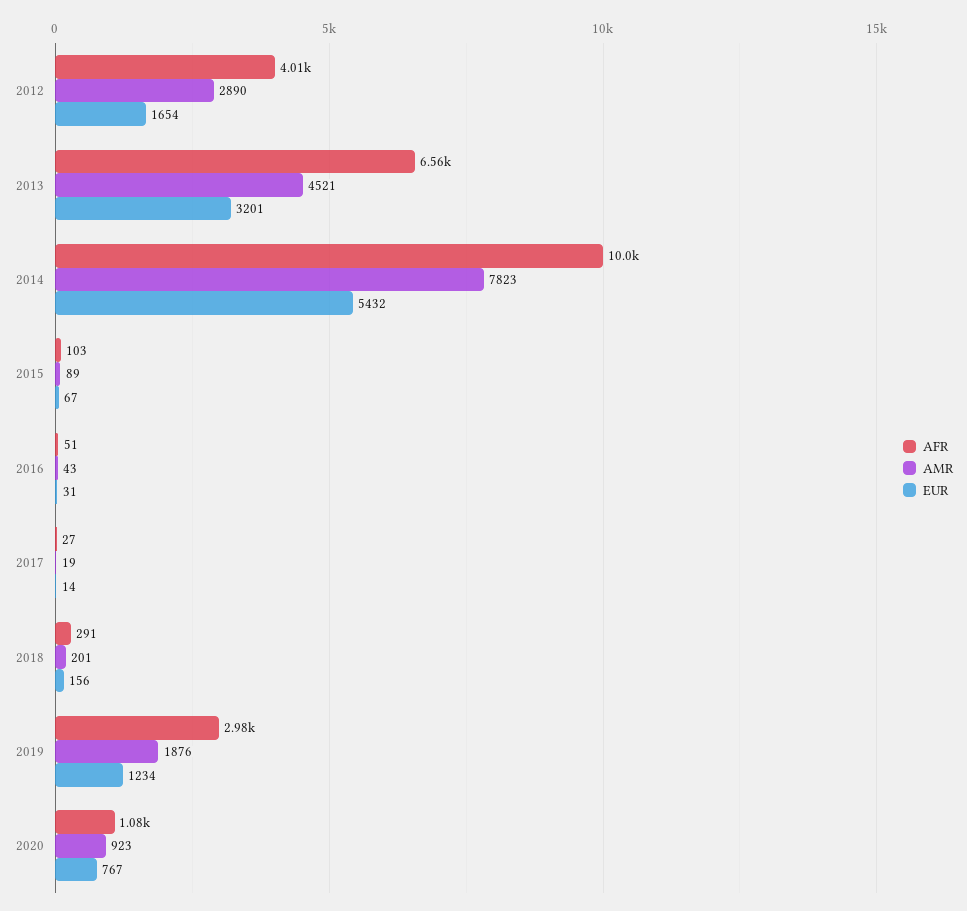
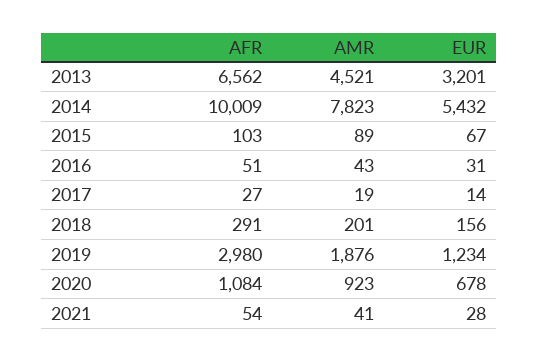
AFR, 2012: 4010 -> none
AMR, 2012: 2890 -> none
EUR, 2012: 1654 -> none
EUR, 2020: 767 -> 678
AFR, 2021: none -> 54
AMR, 2021: none -> 41
EUR, 2021: none -> 28

